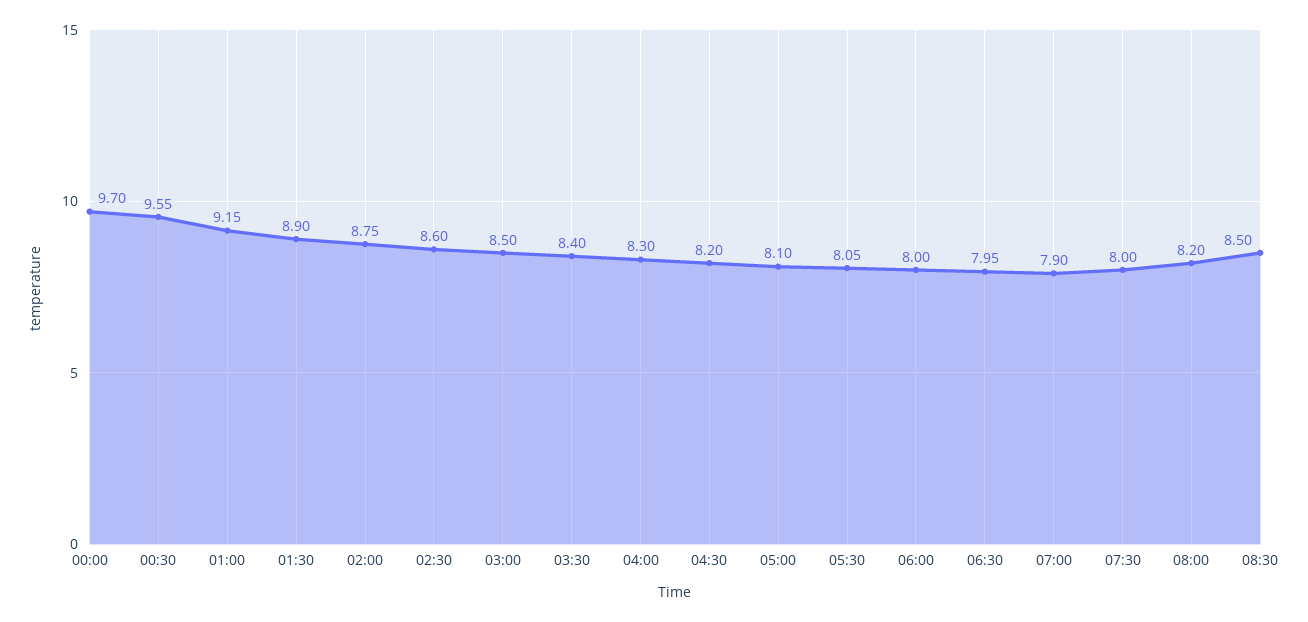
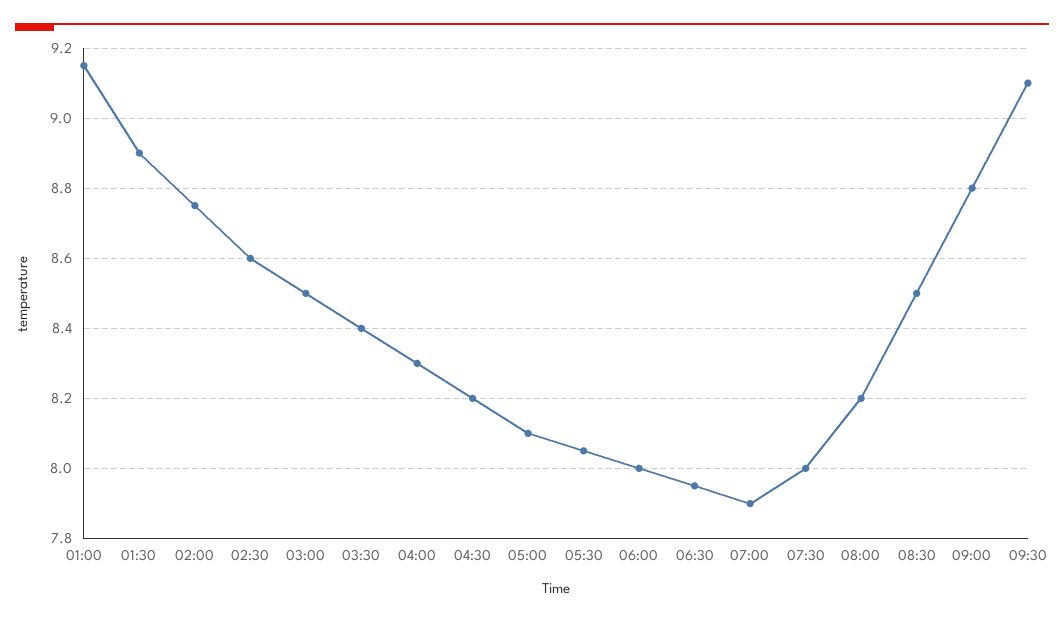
00:00: 9.7 -> none
00:30: 9.55 -> none
09:00: none -> 8.8
09:30: none -> 9.1

